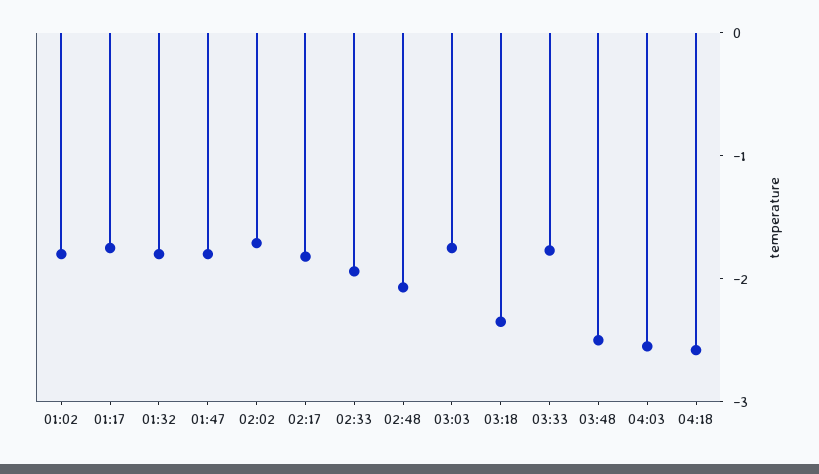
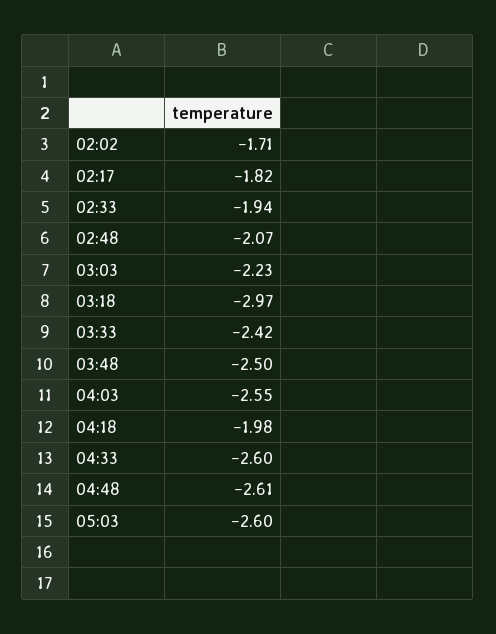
01:02: -1.8 -> none
01:17: -1.8 -> none
01:32: -1.8 -> none
01:47: -1.8 -> none
03:03: -1.8 -> -2.23
03:18: -2.4 -> -2.97
03:33: -1.8 -> -2.42
04:18: -2.6 -> -1.98
04:33: none -> -2.6
04:48: none -> -2.61
05:03: none -> -2.6

